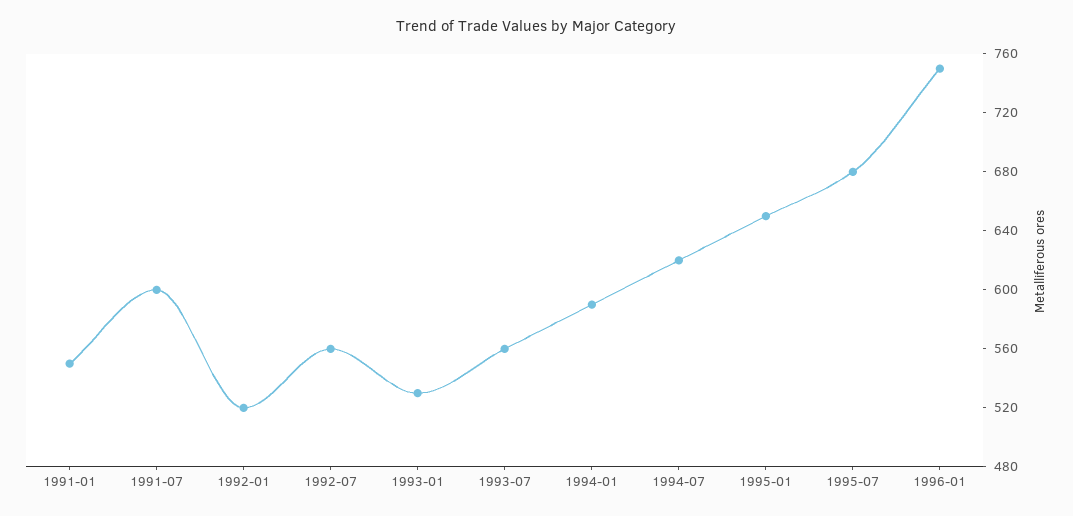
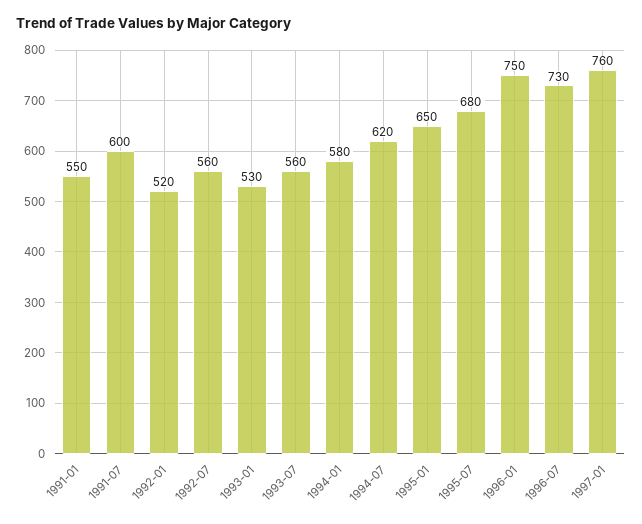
1994-01: 590 -> 580
1996-07: none -> 730
1997-01: none -> 760

